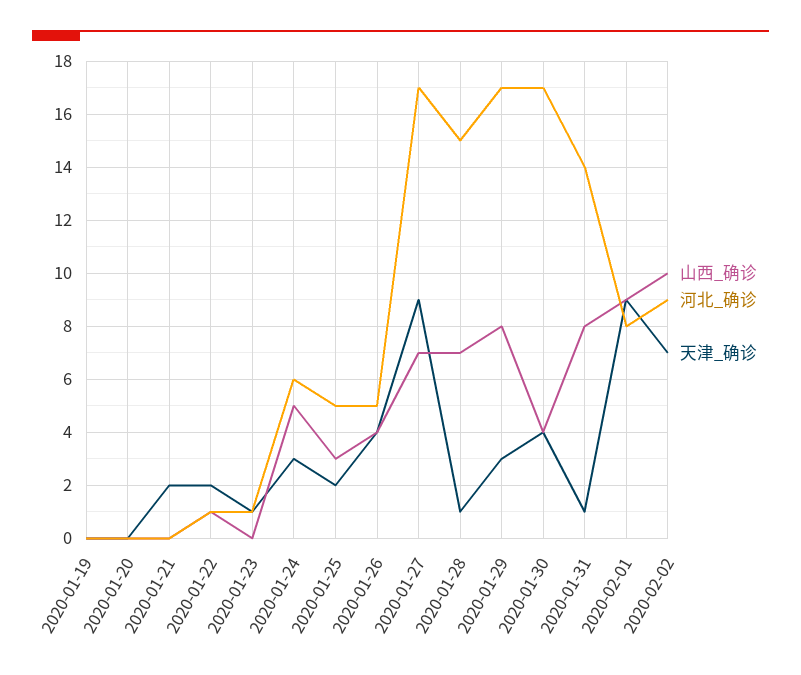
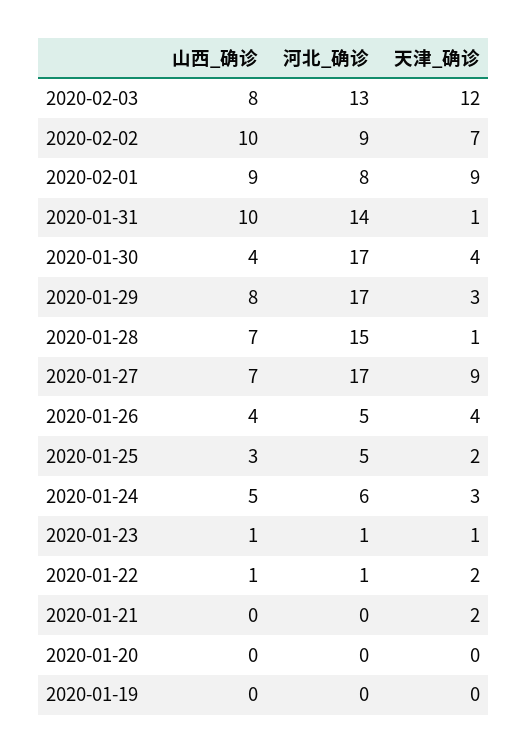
山西_确诊, 2020-01-23: 0 -> 1
山西_确诊, 2020-01-31: 8 -> 10
山西_确诊, 2020-02-03: none -> 8
河北_确诊, 2020-02-03: none -> 13
天津_确诊, 2020-02-03: none -> 12

